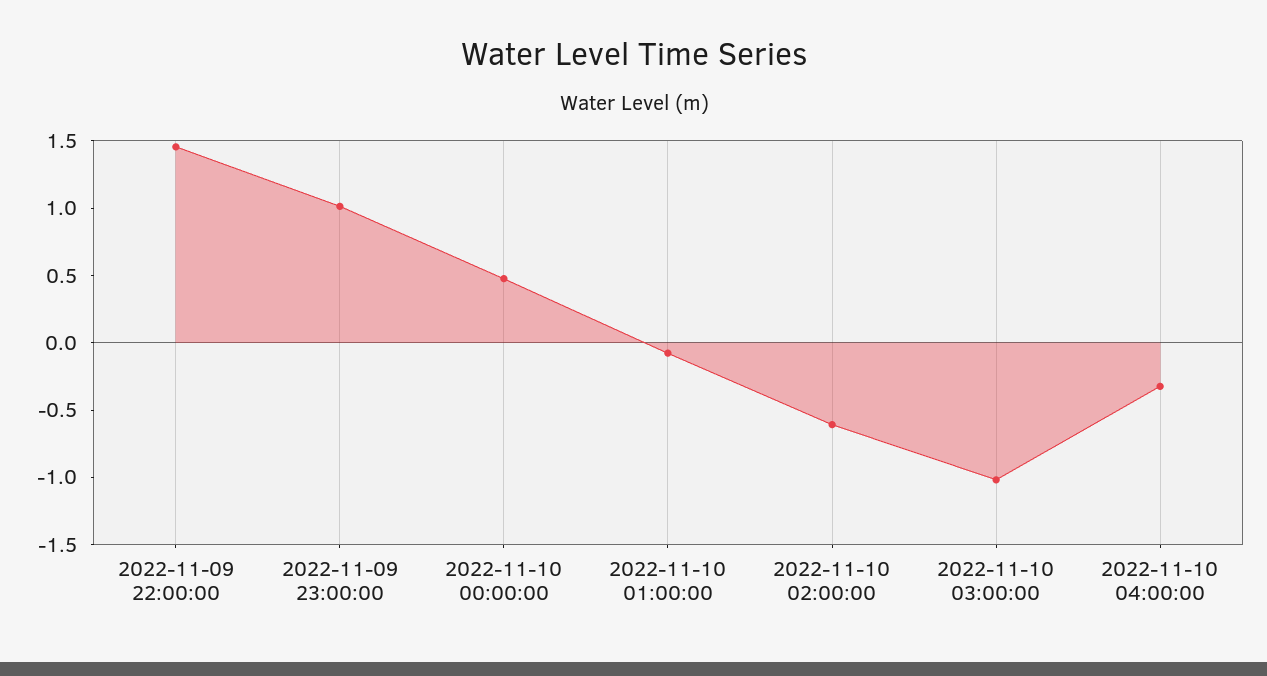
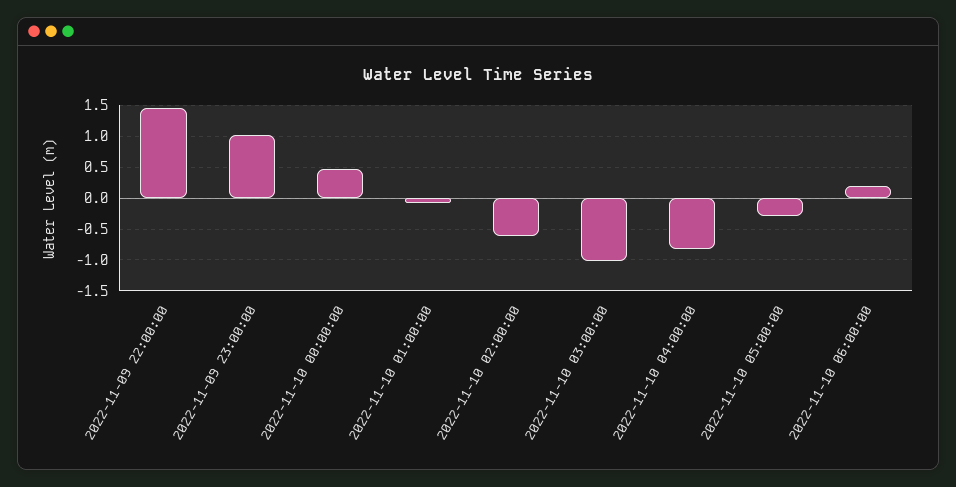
2022-11-10 04:00:00: -0.3 -> -0.8
2022-11-10 05:00:00: none -> -0.3
2022-11-10 06:00:00: none -> 0.2

